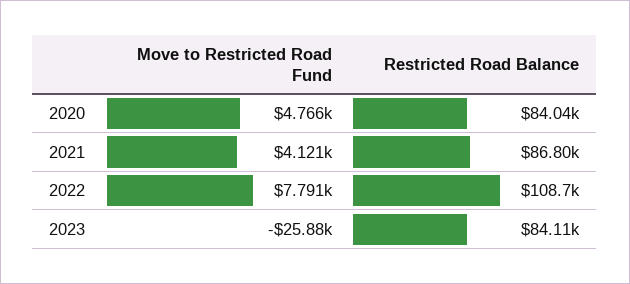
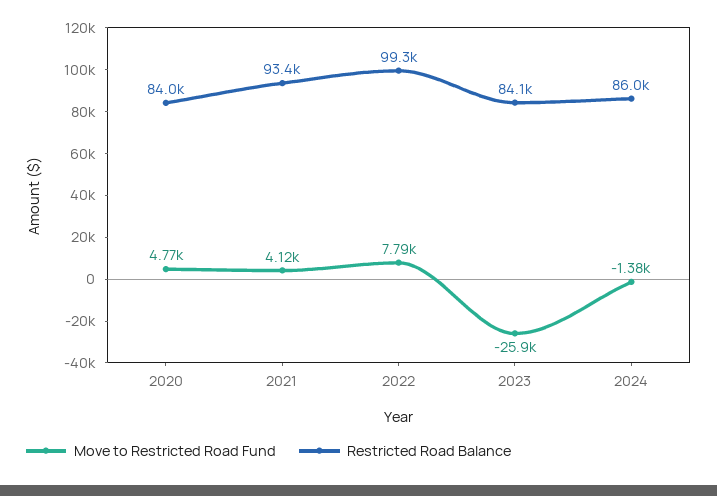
Restricted Road Balance, 2021: 86800 -> 93400
Restricted Road Balance, 2022: 108700 -> 99300
Move to Restricted Road Fund, 2024: none -> -1380
Restricted Road Balance, 2024: none -> 86000

